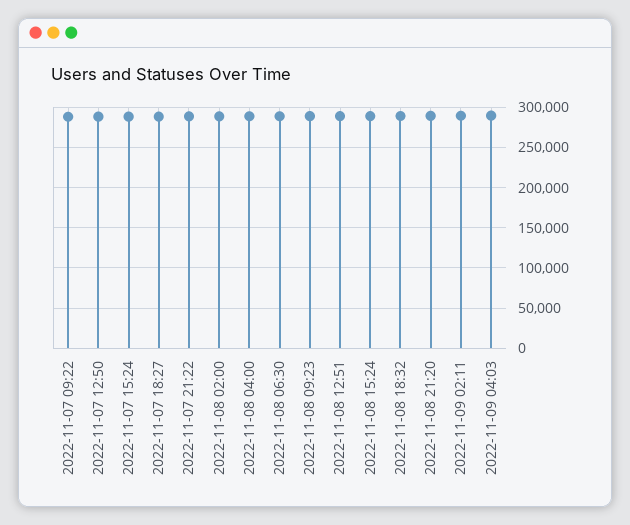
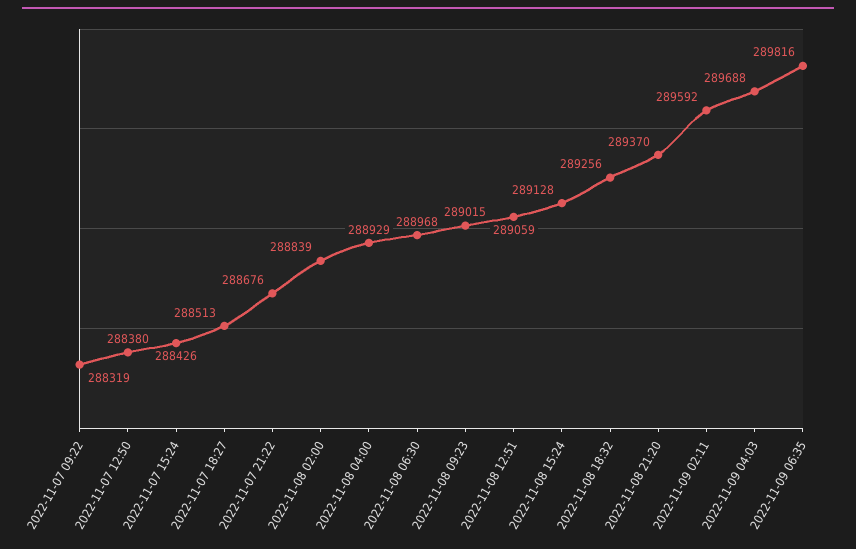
2022-11-09 06:35: none -> 289816

